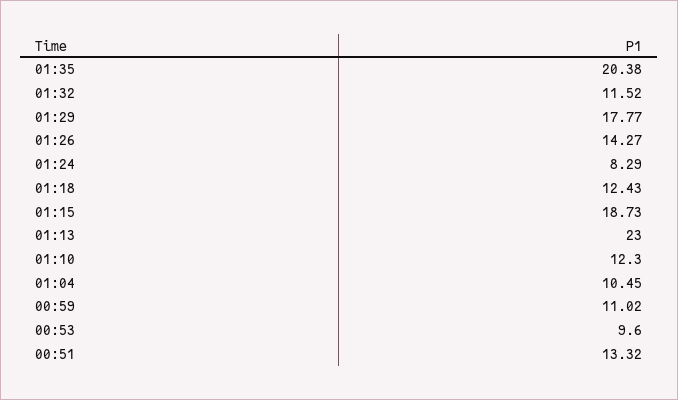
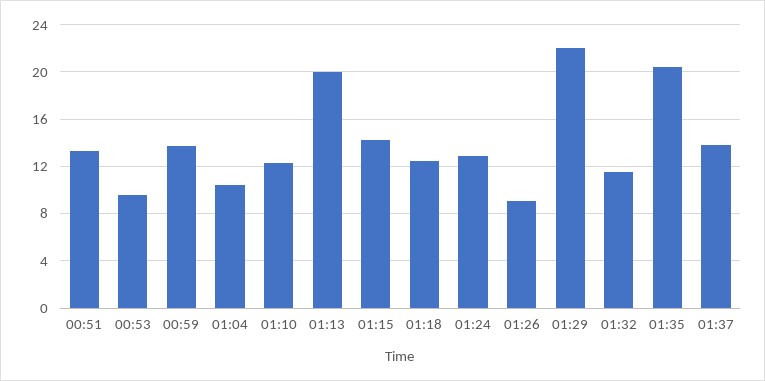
01:29: 17.77 -> 22
01:26: 14.27 -> 9
01:24: 8.29 -> 13
01:15: 18.73 -> 14
01:13: 23 -> 20
00:59: 11.02 -> 14
01:37: none -> 14

